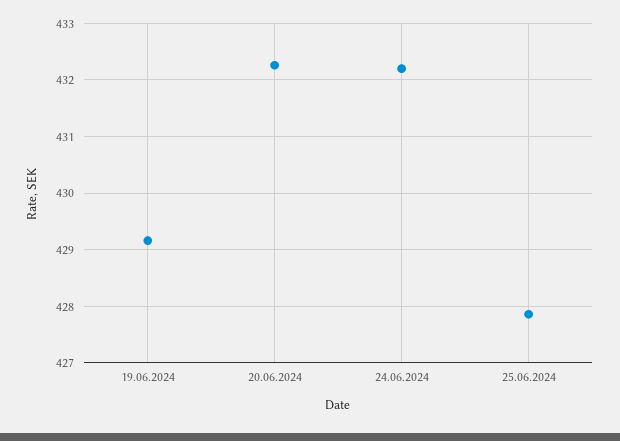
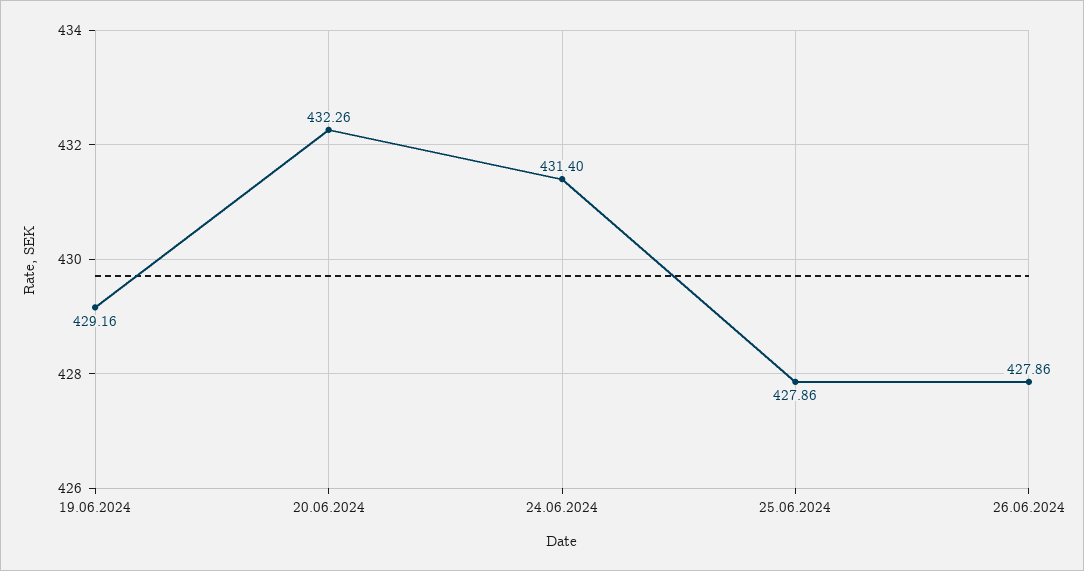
24.06.2024: 432.2 -> 431.4
26.06.2024: none -> 427.86

